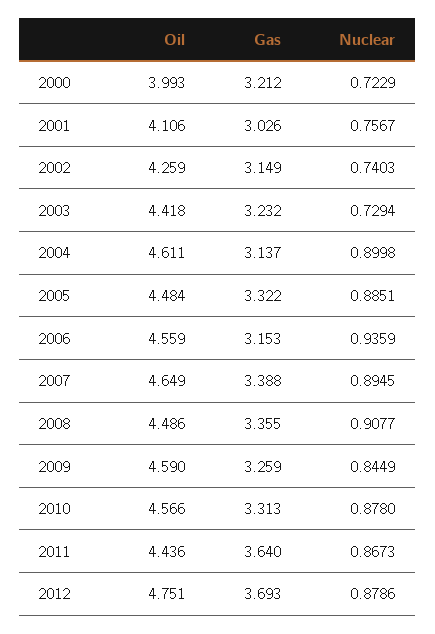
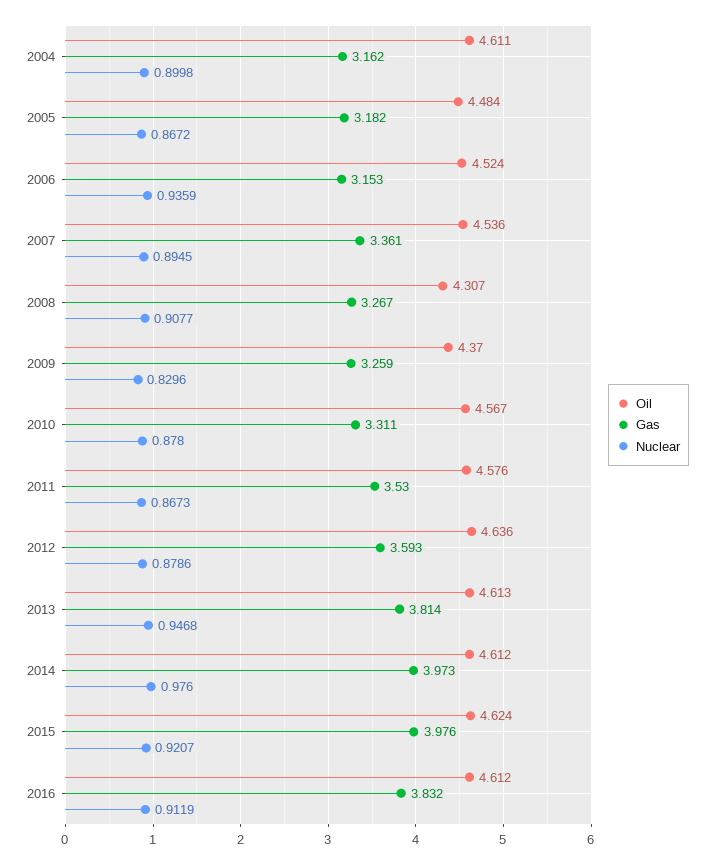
Oil, 2000: 3.993 -> none
Gas, 2000: 3.212 -> none
Nuclear, 2000: 0.7229 -> none
Oil, 2001: 4.106 -> none
Gas, 2001: 3.026 -> none
Nuclear, 2001: 0.7567 -> none
Oil, 2002: 4.259 -> none
Gas, 2002: 3.149 -> none
Nuclear, 2002: 0.7403 -> none
Oil, 2003: 4.418 -> none
Gas, 2003: 3.232 -> none
Nuclear, 2003: 0.7294 -> none
Gas, 2004: 3.137 -> 3.162
Gas, 2005: 3.322 -> 3.182
Nuclear, 2005: 0.8851 -> 0.8672
Oil, 2006: 4.559 -> 4.524
Oil, 2007: 4.649 -> 4.536
Gas, 2007: 3.388 -> 3.361
Oil, 2008: 4.486 -> 4.307
Gas, 2008: 3.355 -> 3.267
Oil, 2009: 4.59 -> 4.37
Nuclear, 2009: 0.8449 -> 0.8296
Oil, 2010: 4.566 -> 4.567
Gas, 2010: 3.313 -> 3.311
Oil, 2011: 4.436 -> 4.576
Gas, 2011: 3.64 -> 3.53
Oil, 2012: 4.751 -> 4.636
Gas, 2012: 3.693 -> 3.593
Oil, 2013: none -> 4.613
Gas, 2013: none -> 3.814
Nuclear, 2013: none -> 0.9468
Oil, 2014: none -> 4.612
Gas, 2014: none -> 3.973
Nuclear, 2014: none -> 0.976
Oil, 2015: none -> 4.624
Gas, 2015: none -> 3.976
Nuclear, 2015: none -> 0.9207
Oil, 2016: none -> 4.612
Gas, 2016: none -> 3.832
Nuclear, 2016: none -> 0.9119

